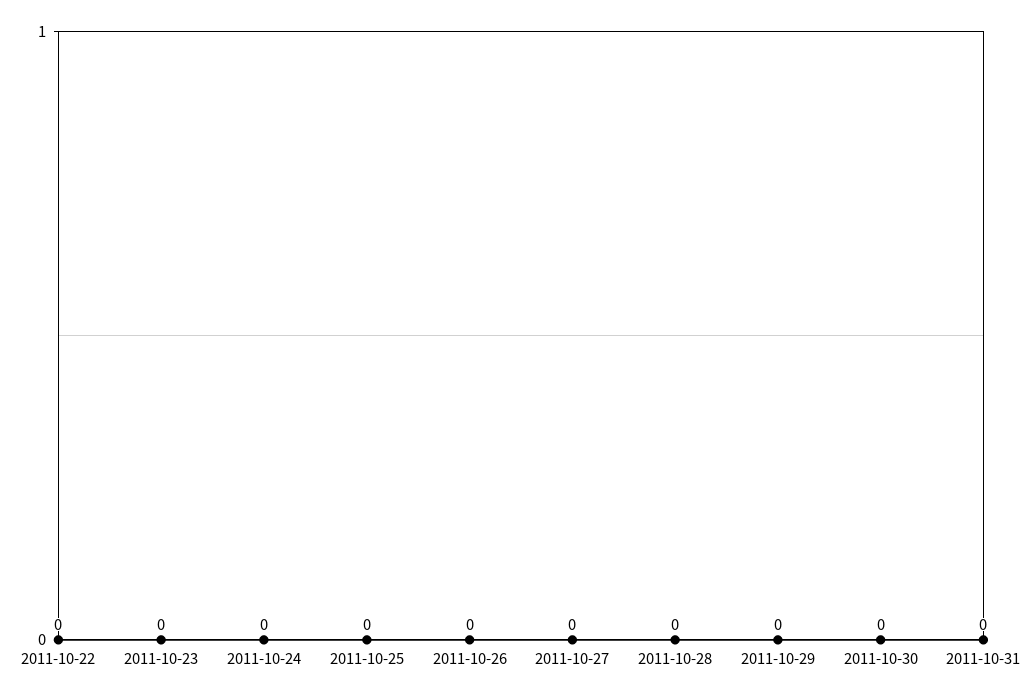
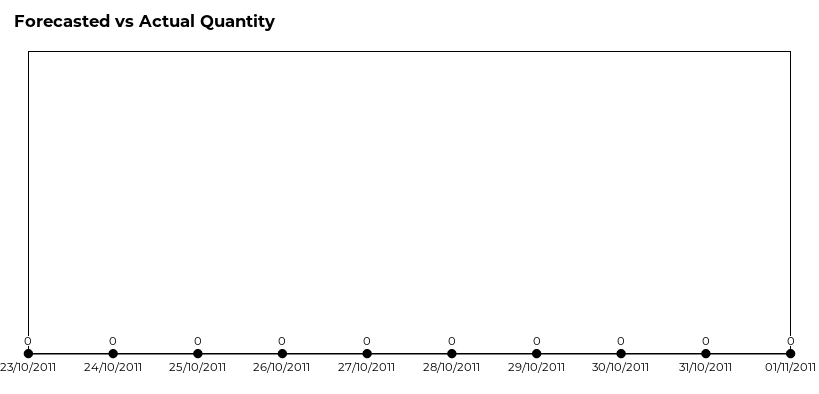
2011-10-22: 0 -> none
01/11/2011: none -> 0

